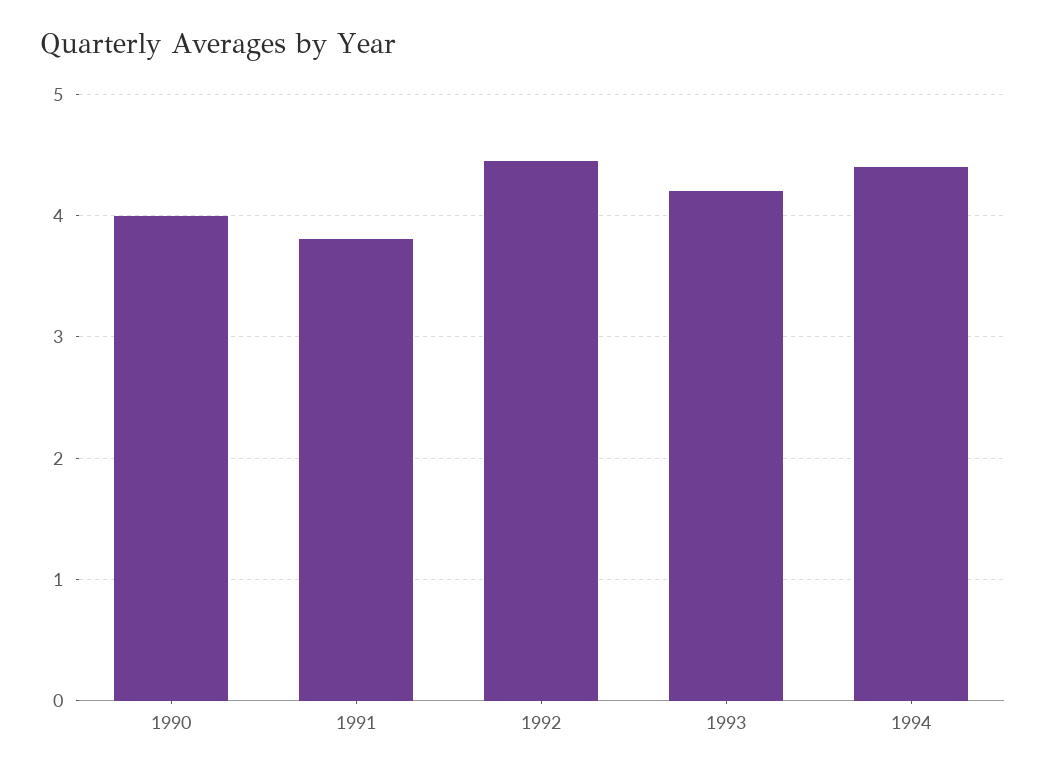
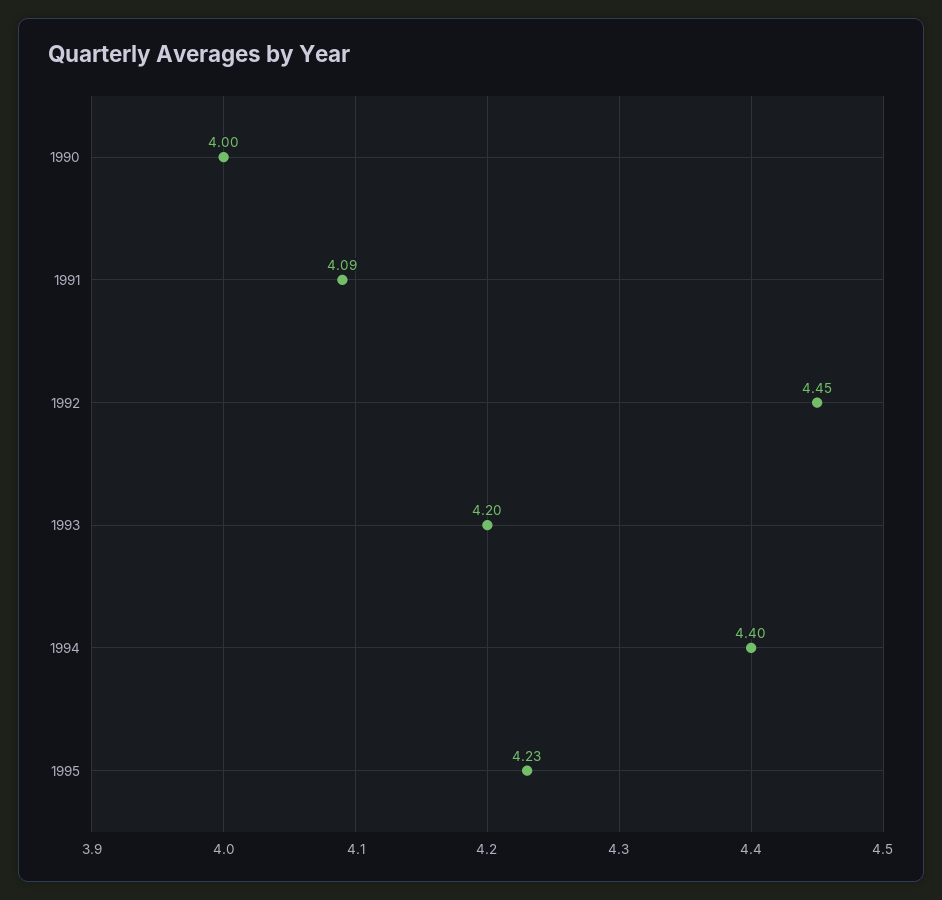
1991: 3.8 -> 4.09
1995: none -> 4.23

